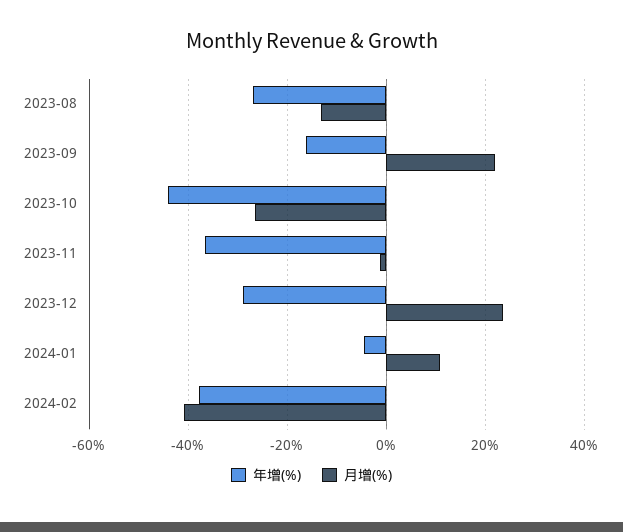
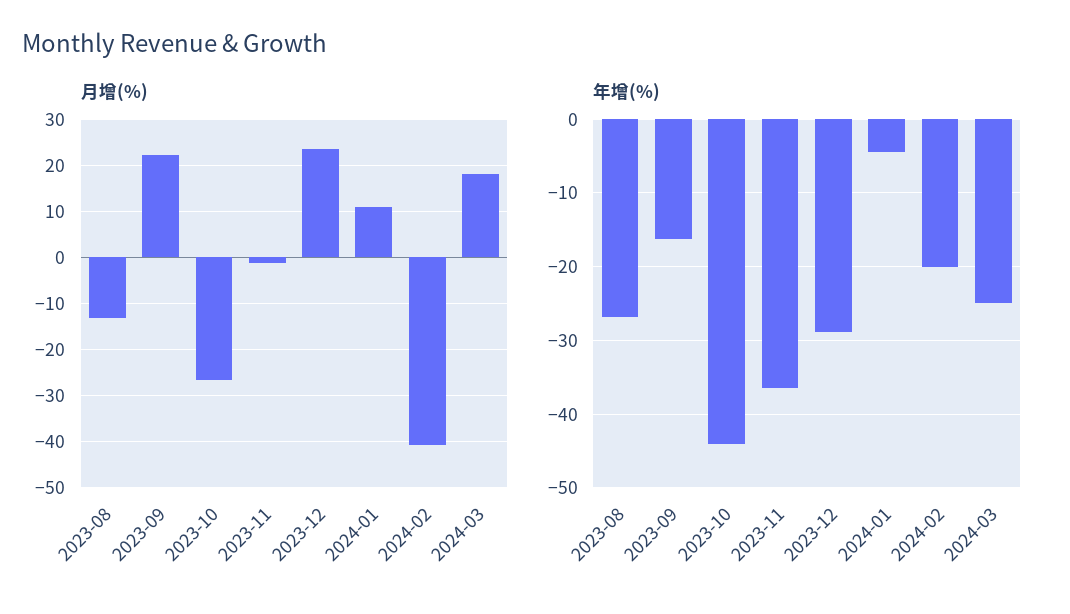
年增(%), 2024-02: -38 -> -20
月增(%), 2024-03: none -> 18
年增(%), 2024-03: none -> -25

